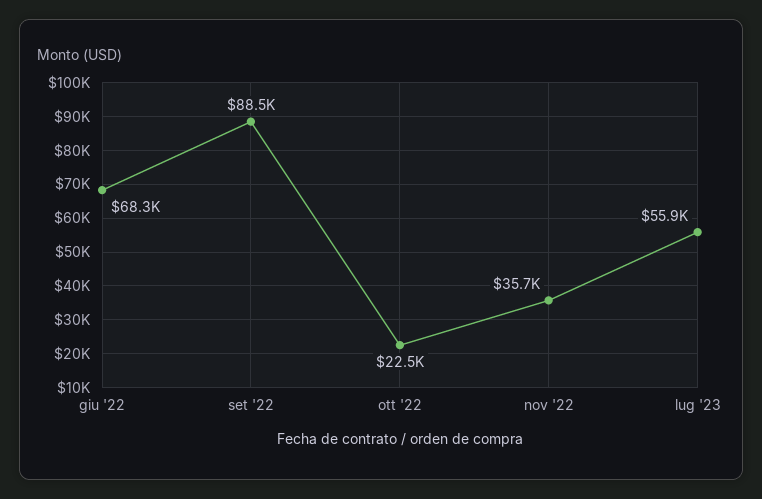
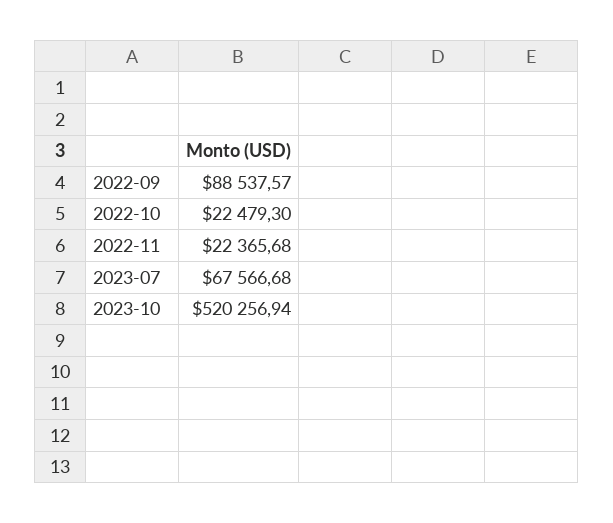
giu '22: 68300 -> none
nov '22: 35700 -> 22365.68
lug '23: 55900 -> 67566.68
2023-10: none -> 520256.94

